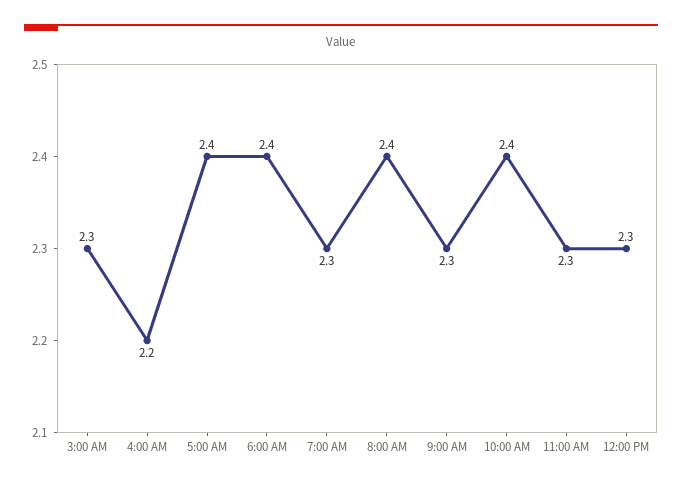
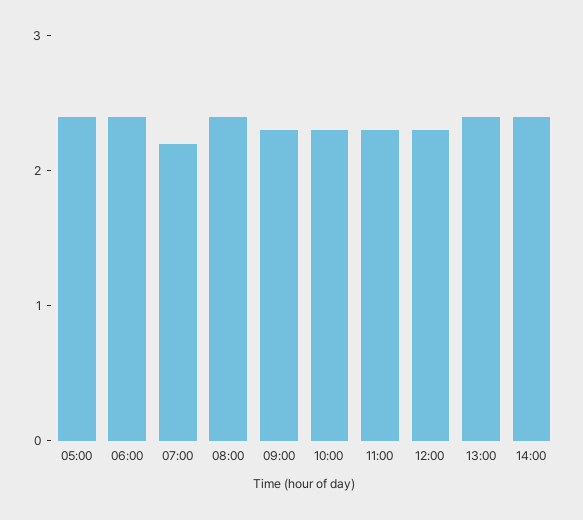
3:00 AM: 2.3 -> none
4:00 AM: 2.2 -> none
7:00 AM: 2.3 -> 2.2
10:00 AM: 2.4 -> 2.3
13:00: none -> 2.4
14:00: none -> 2.4

